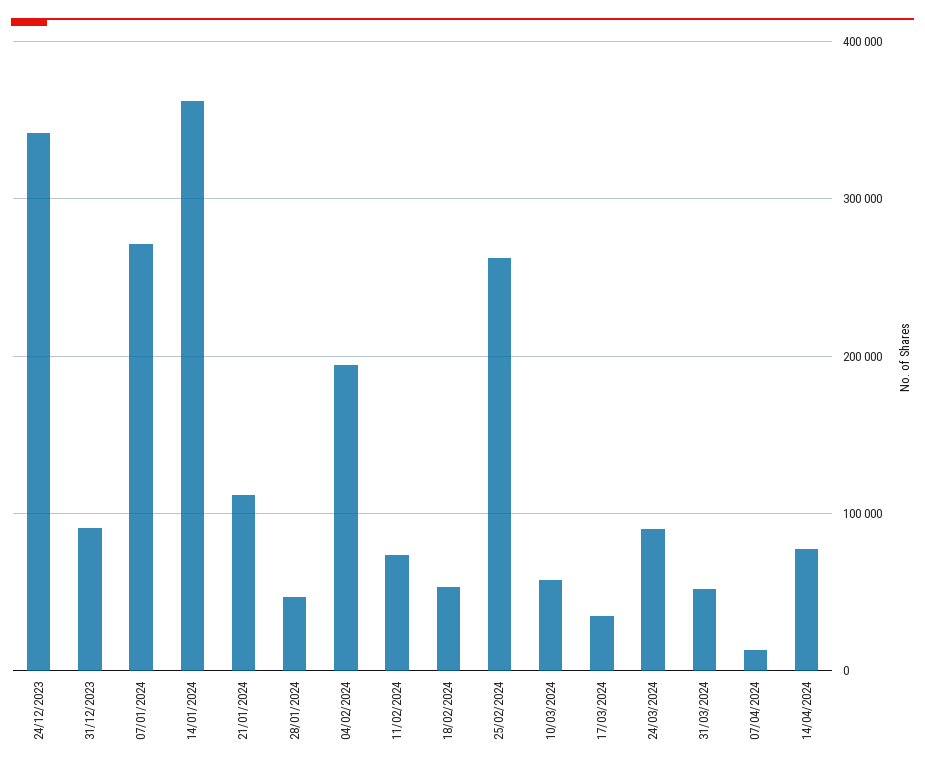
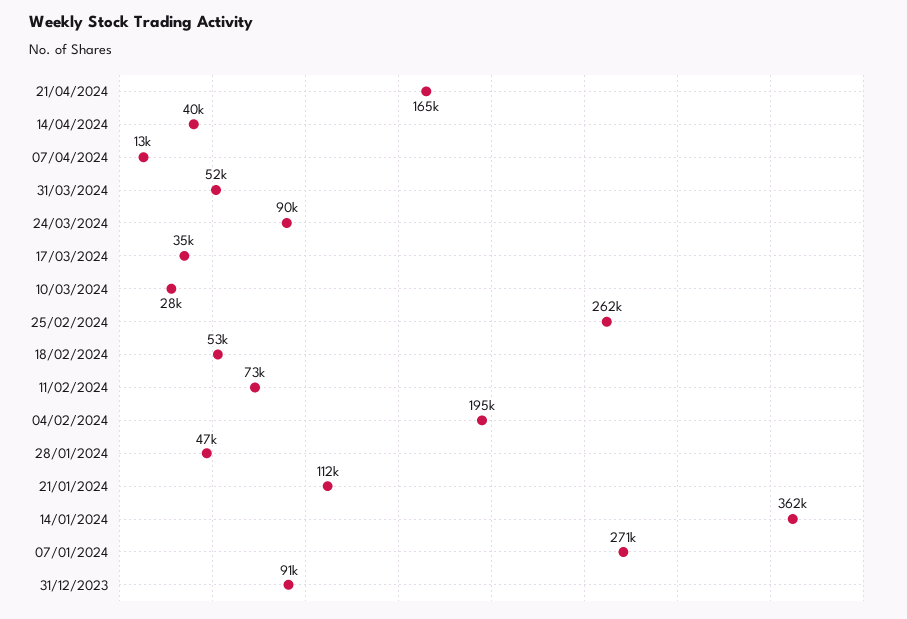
24/12/2023: 340000 -> none
10/03/2024: 60000 -> 28000
14/04/2024: 80000 -> 40000
21/04/2024: none -> 165000

